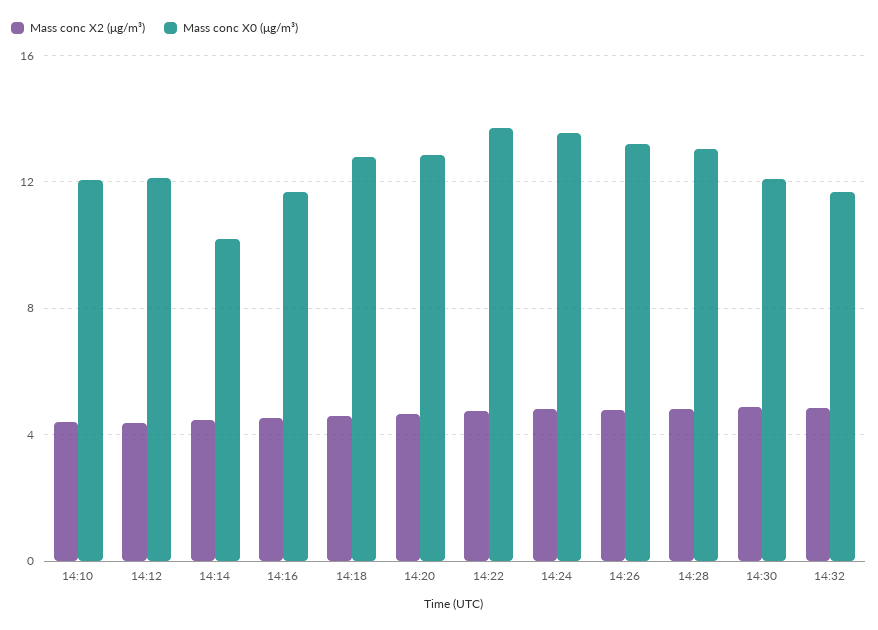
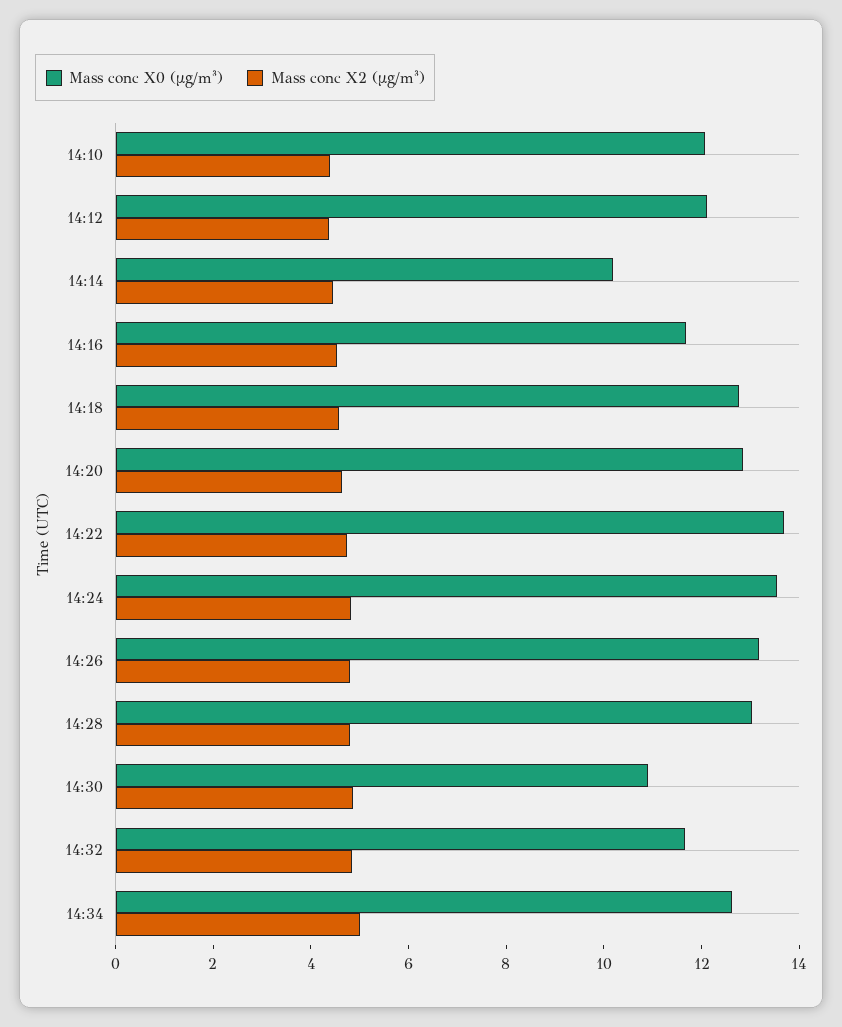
Mass conc X0 (μg/m³), 14:30: 12 -> 11
Mass conc X0 (μg/m³), 14:34: none -> 12.5
Mass conc X2 (μg/m³), 14:34: none -> 5

